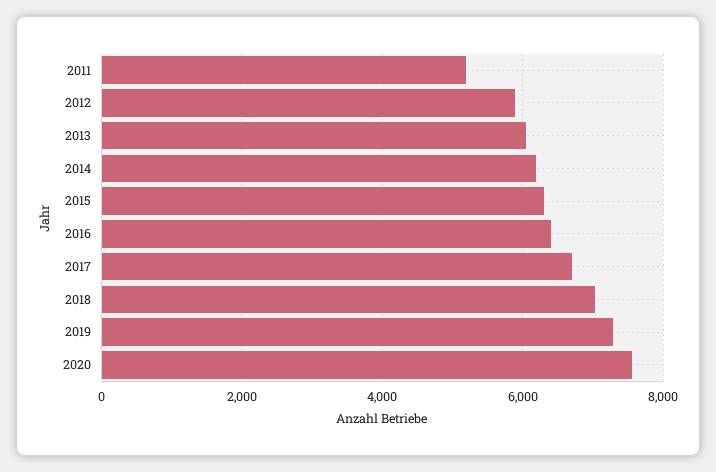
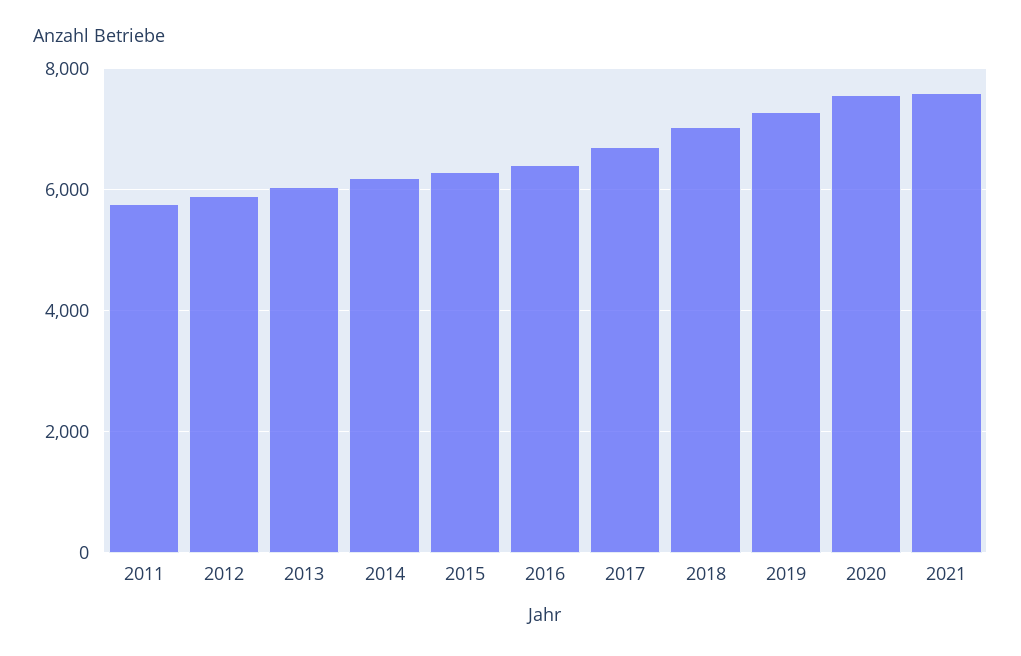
2011: 5200 -> 5800
2021: none -> 7600

